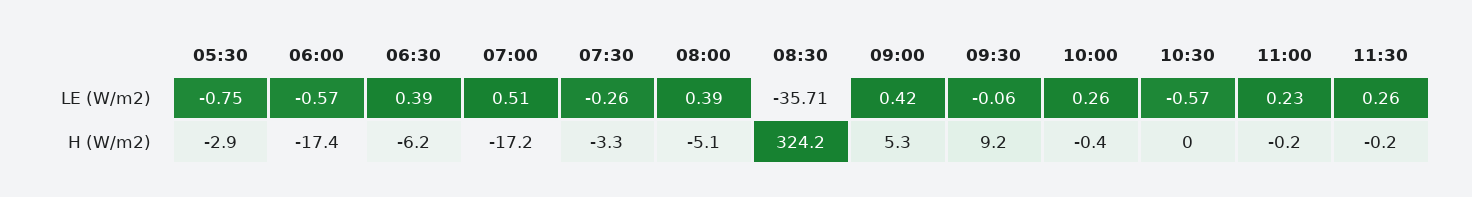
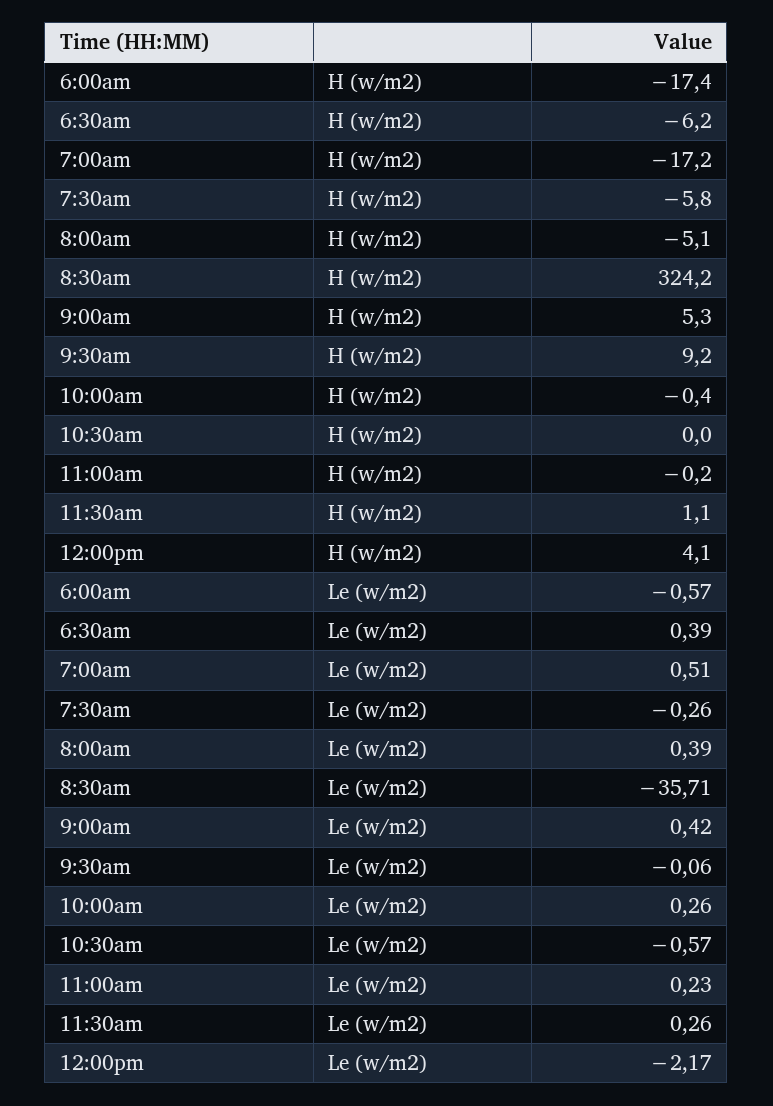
05:30, LE (W/m2): -0.75 -> none
05:30, H (W/m2): -2.9 -> none
07:30, H (W/m2): -3.3 -> -5.8
11:30, H (W/m2): -0.2 -> 1.1
12:00pm, H (W/m2): none -> 4.1
12:00pm, LE (W/m2): none -> -2.17

